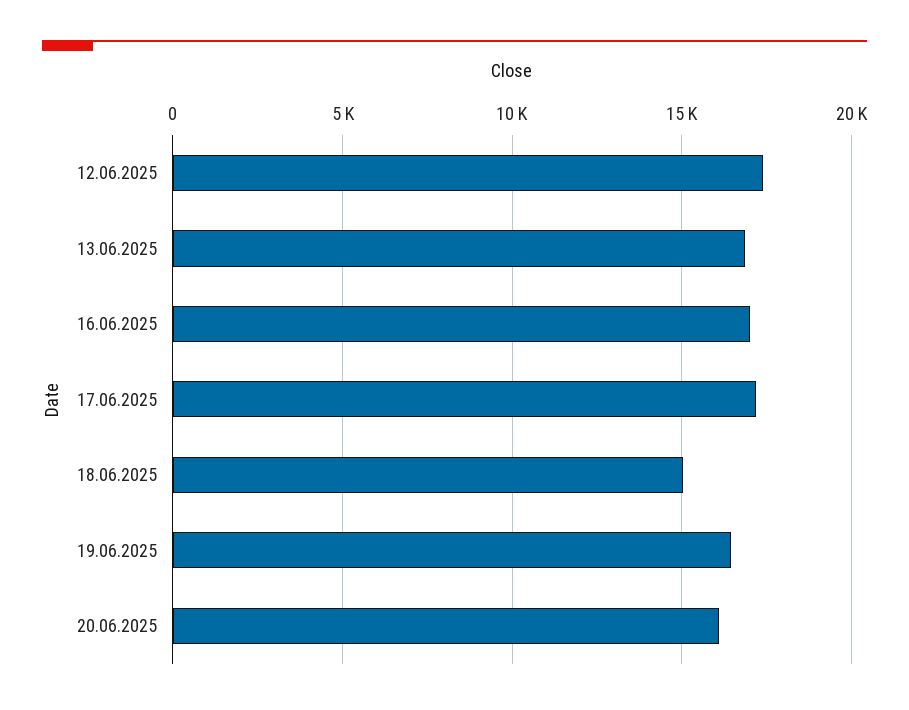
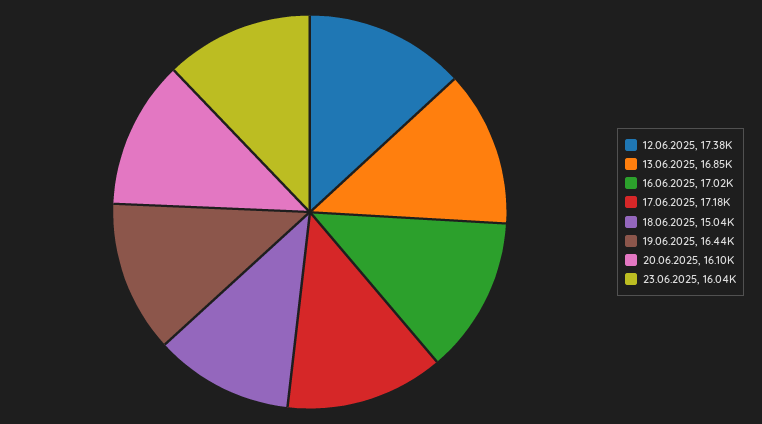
23.06.2025: none -> 16040

